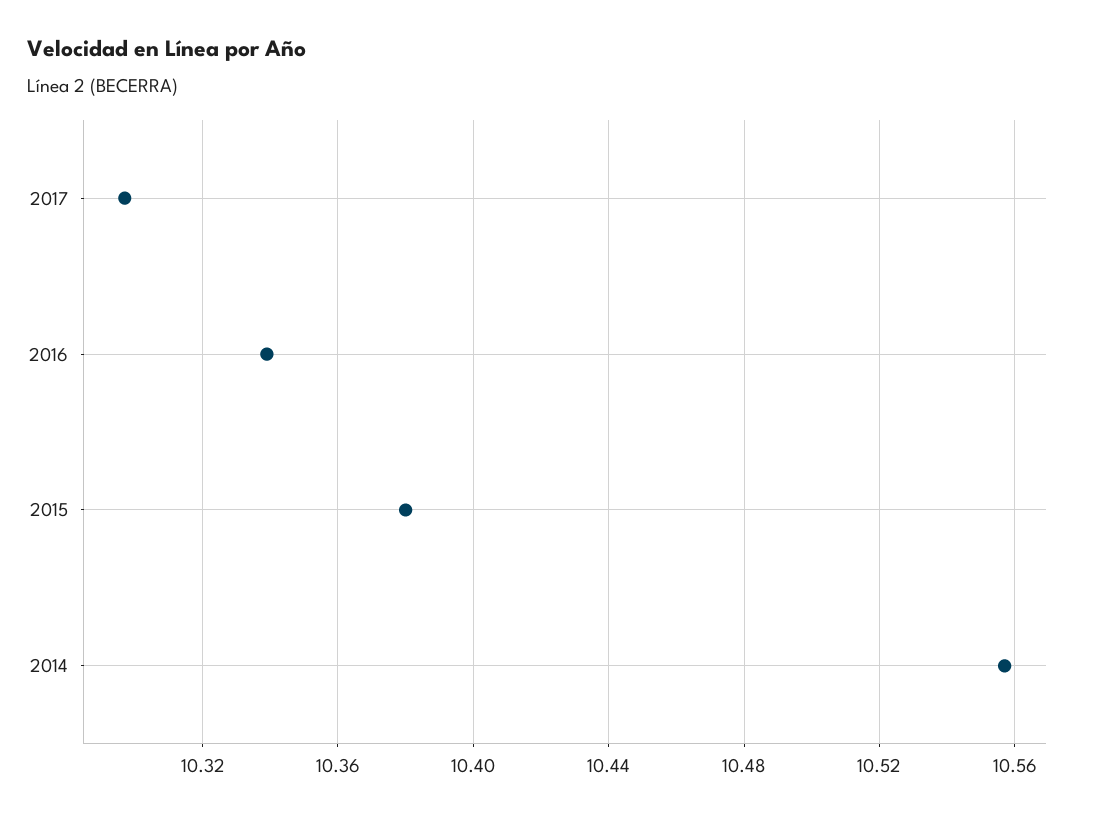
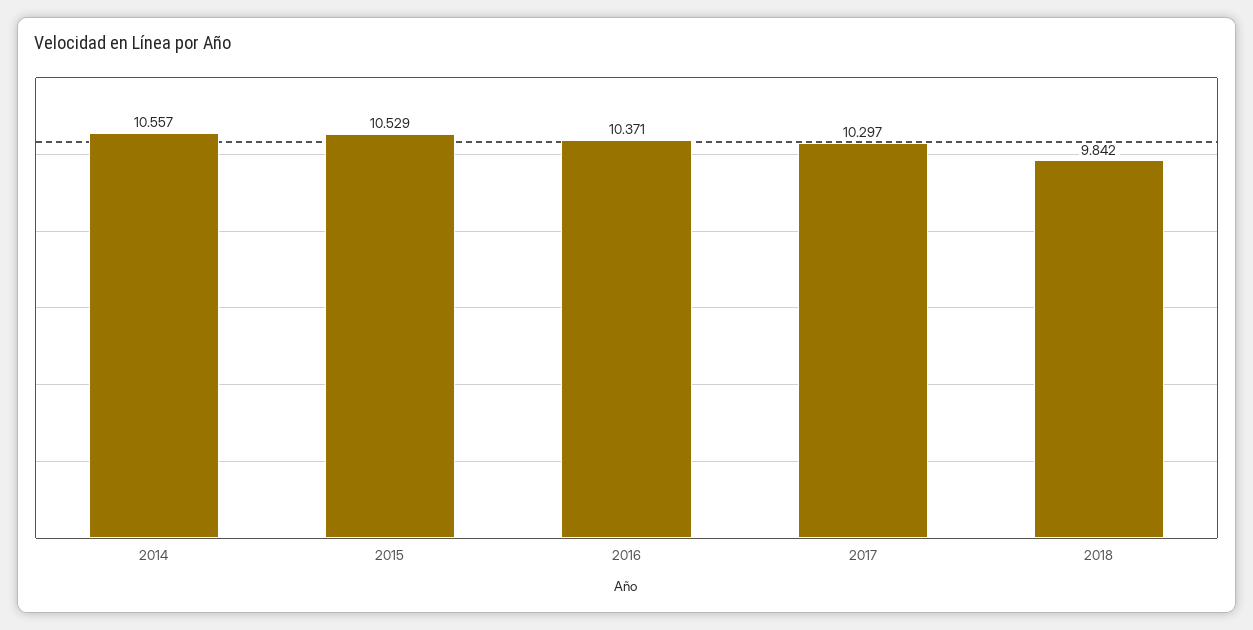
2016: 10.34 -> 10.371
2015: 10.38 -> 10.529
2018: none -> 9.842

